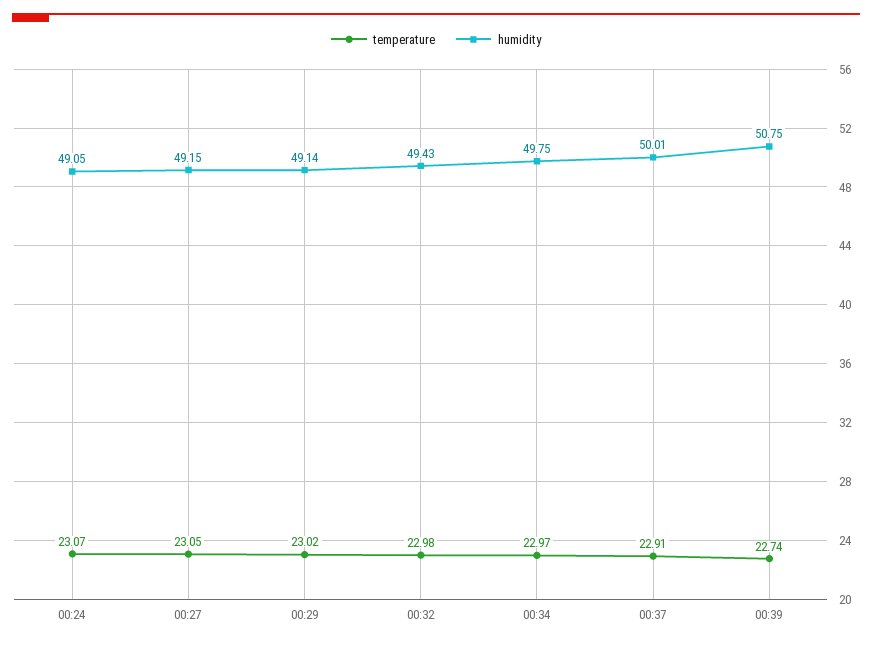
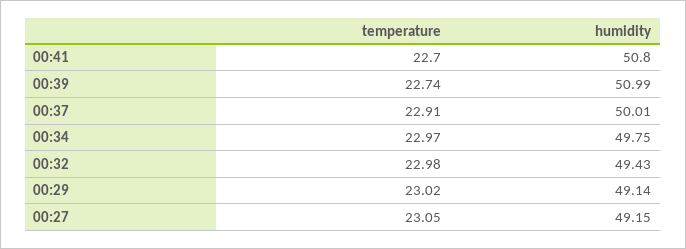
temperature, 00:24: 23.07 -> none
humidity, 00:24: 49.05 -> none
humidity, 00:39: 50.75 -> 50.99
temperature, 00:41: none -> 22.7
humidity, 00:41: none -> 50.8

